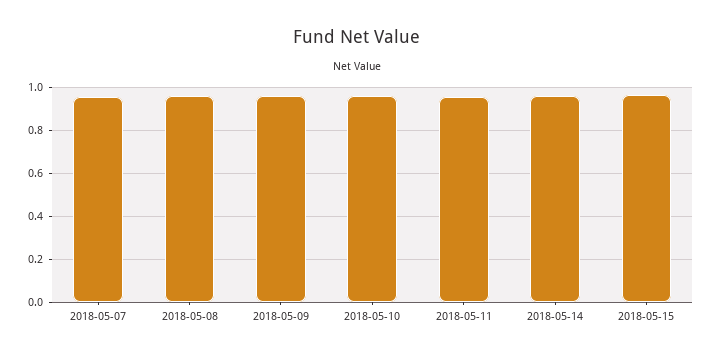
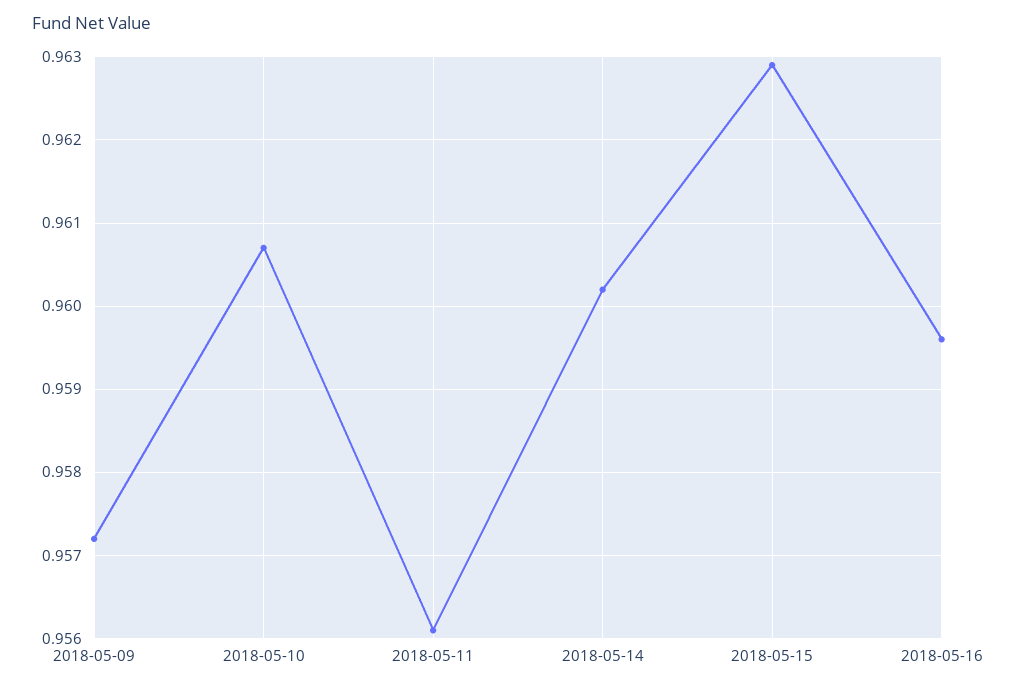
2018-05-07: 0.95 -> none
2018-05-08: 0.95 -> none
2018-05-16: none -> 0.9596

